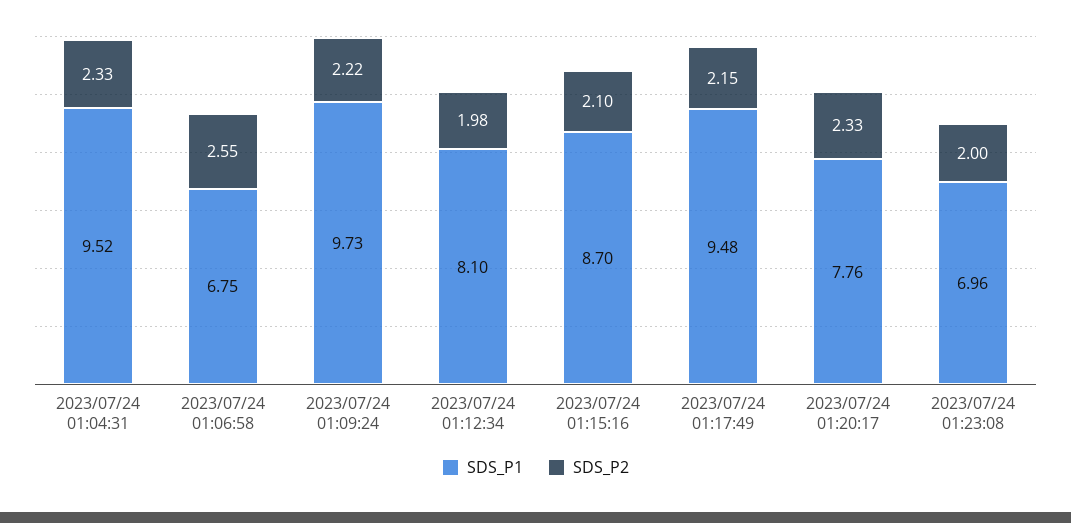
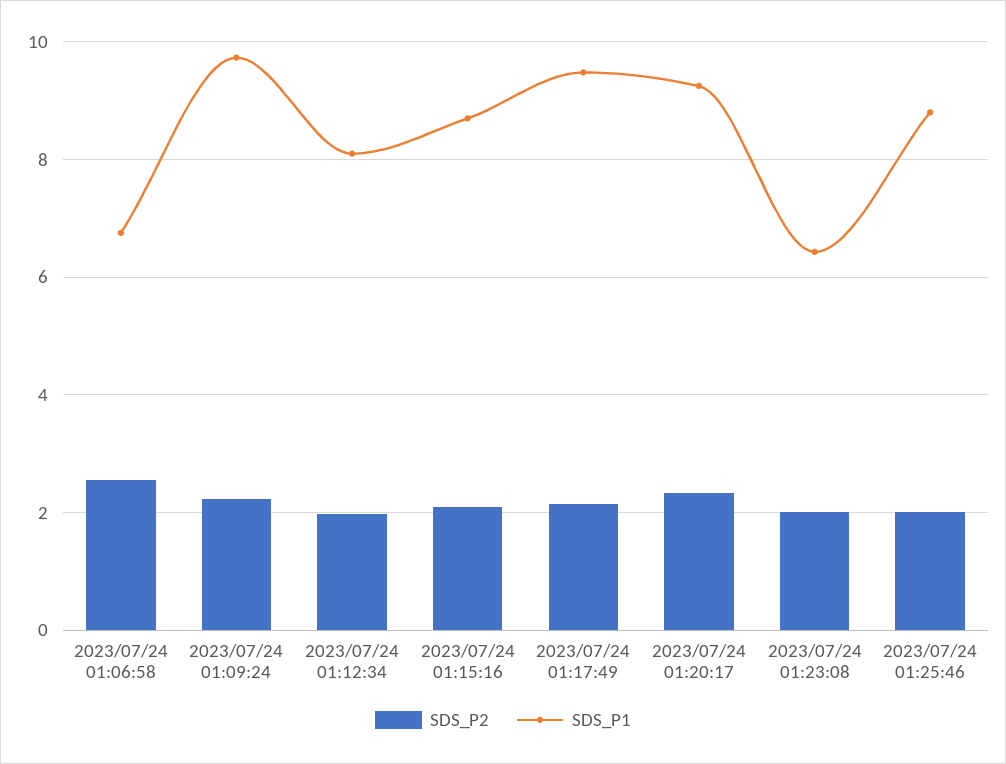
SDS_P1, 2023/07/24 01:04:31: 9.52 -> none
SDS_P2, 2023/07/24 01:04:31: 2.33 -> none
SDS_P1, 2023/07/24 01:20:17: 7.76 -> 9.2
SDS_P1, 2023/07/24 01:23:08: 6.96 -> 6.4
SDS_P2, 2023/07/24 01:25:46: none -> 2
SDS_P1, 2023/07/24 01:25:46: none -> 8.8

